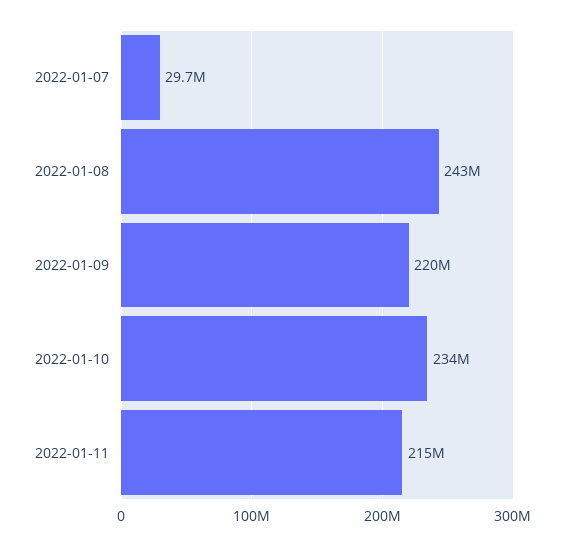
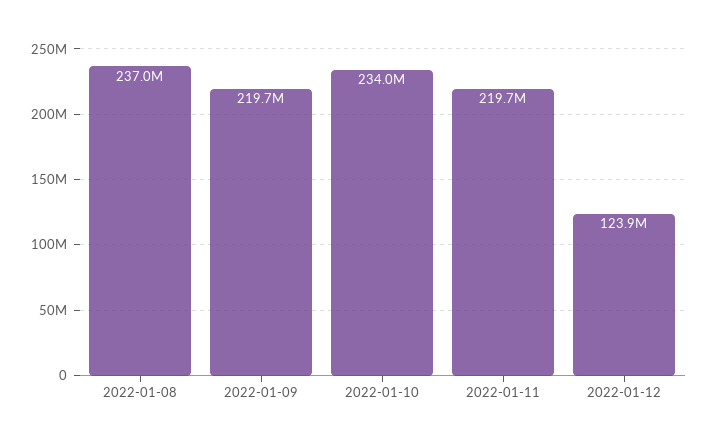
2022-01-07: 29700000 -> none
2022-01-08: 243000000 -> 237000000
2022-01-11: 215000000 -> 219700000
2022-01-12: none -> 123900000

